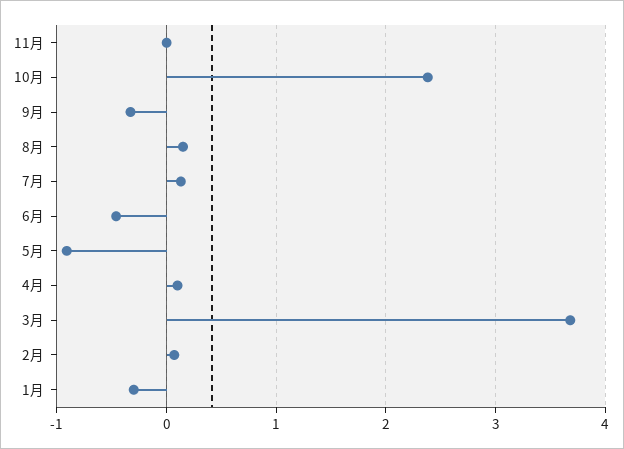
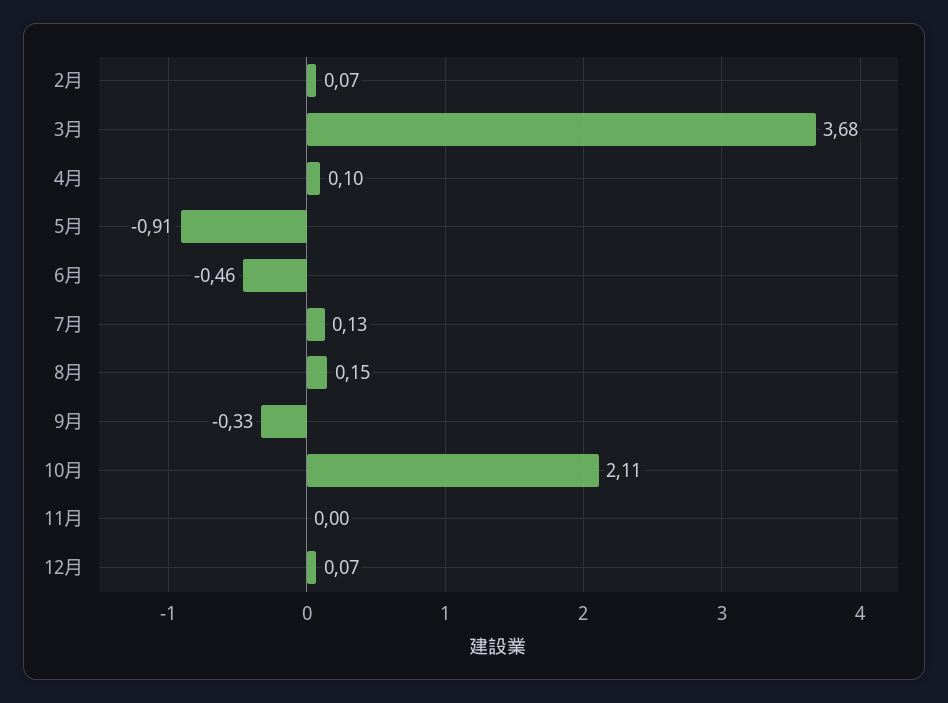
10月: 2.4 -> 2.11
1月: -0.3 -> none
12月: none -> 0.07

